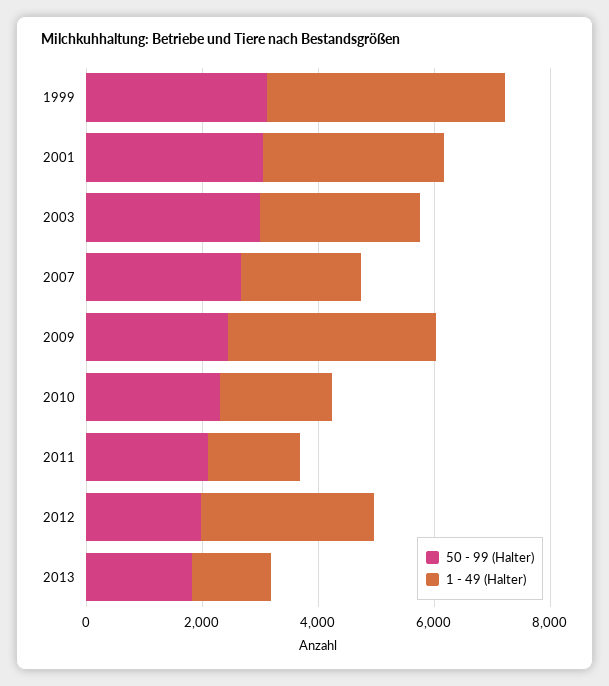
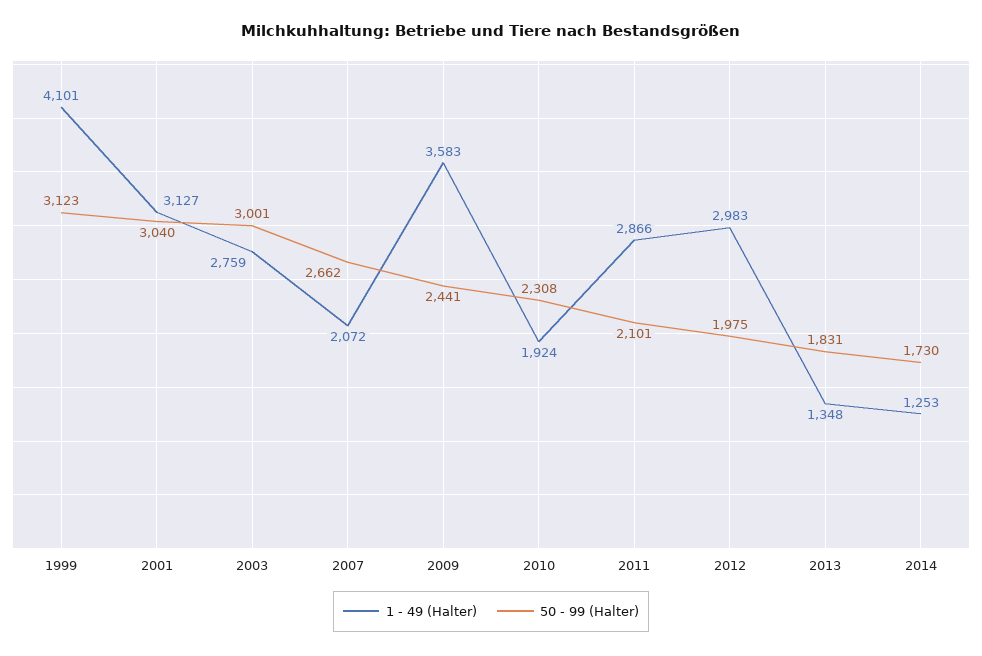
1 - 49 (Halter), 2011: 1500 -> 2866
1 - 49 (Halter), 2014: none -> 1253
50 - 99 (Halter), 2014: none -> 1730

